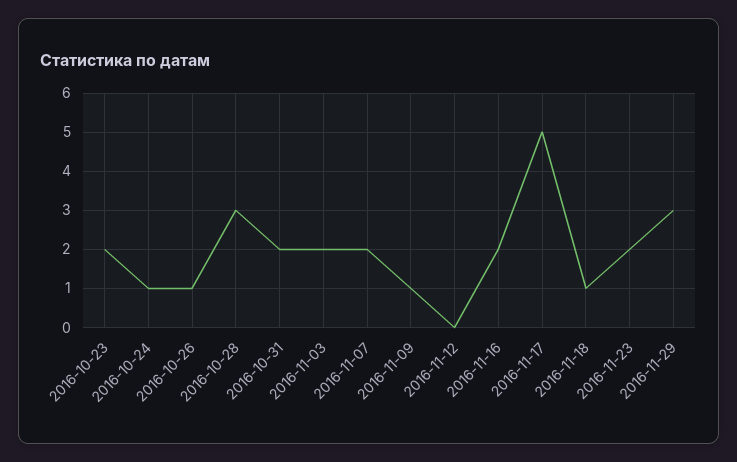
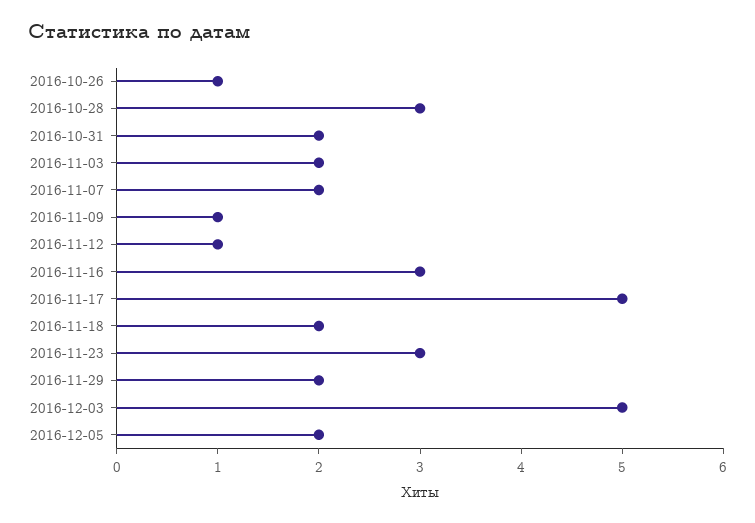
2016-10-23: 2 -> none
2016-10-24: 1 -> none
2016-11-12: 0 -> 1
2016-11-16: 2 -> 3
2016-11-18: 1 -> 2
2016-11-23: 2 -> 3
2016-11-29: 3 -> 2
2016-12-03: none -> 5
2016-12-05: none -> 2

